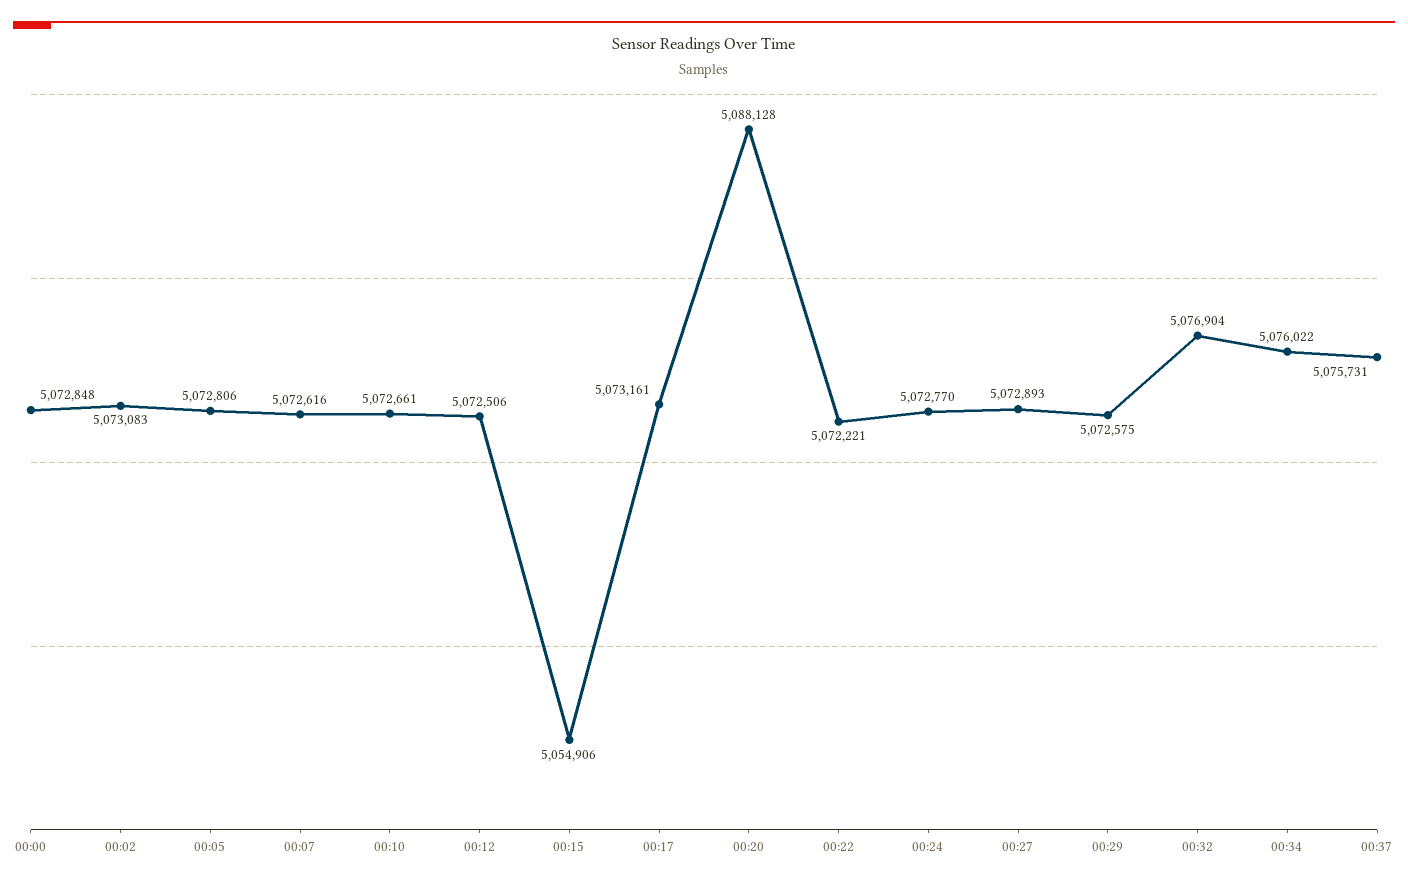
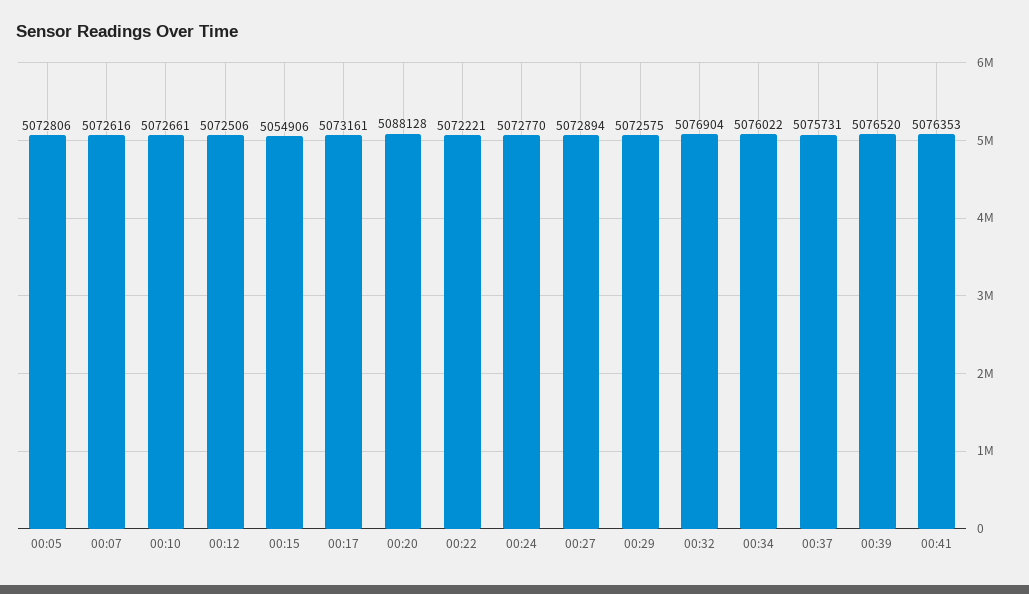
00:00: 5072848 -> none
00:02: 5073083 -> none
00:27: 5072893 -> 5072894
00:39: none -> 5076520
00:41: none -> 5076353

